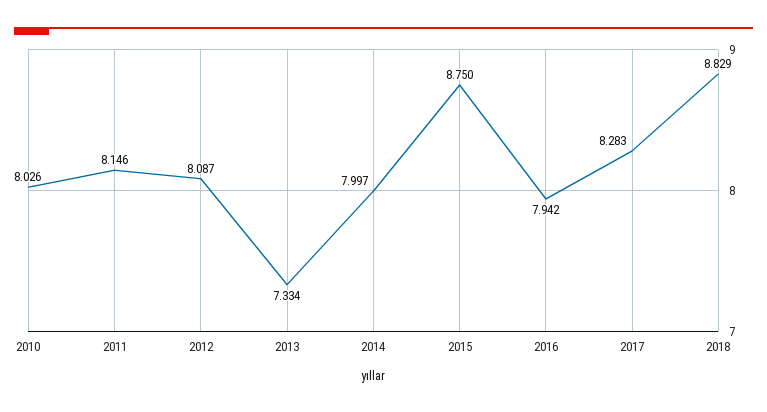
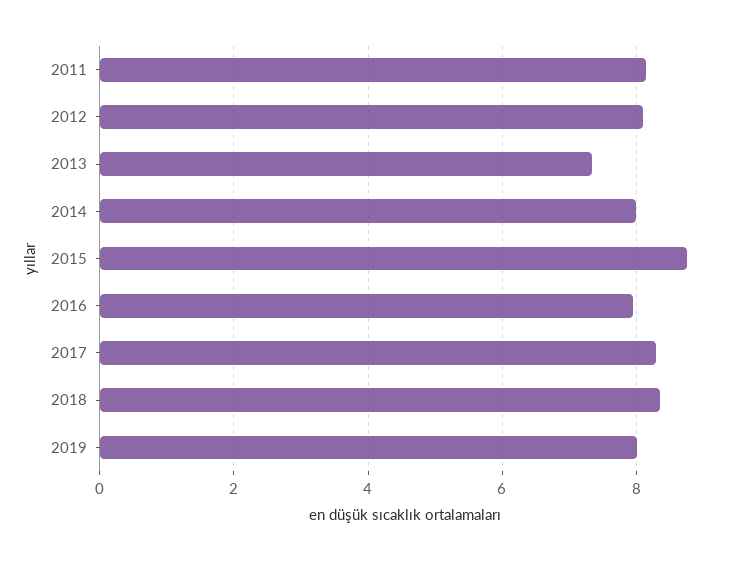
2010: 8.026 -> none
2018: 8.829 -> 8.4
2019: none -> 8

